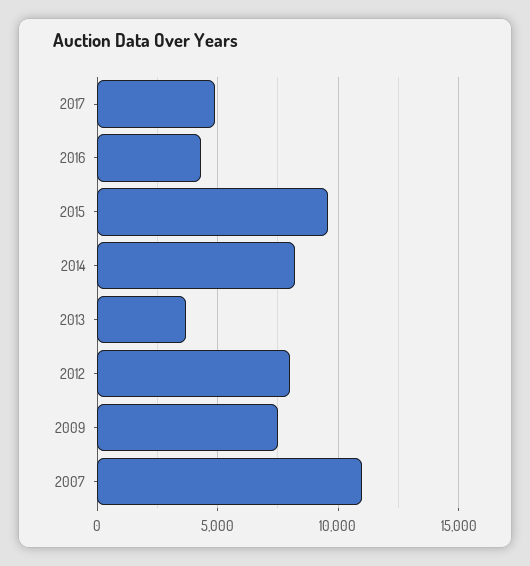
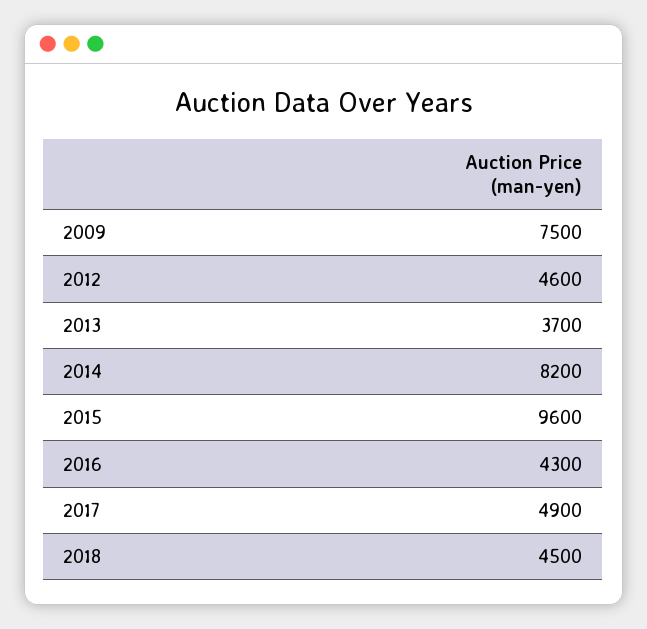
2012: 8000 -> 4600
2007: 11000 -> none
2018: none -> 4500

